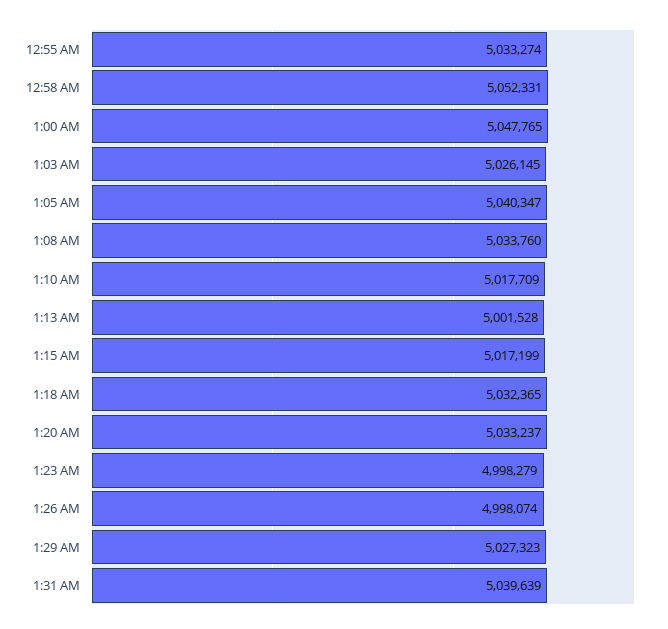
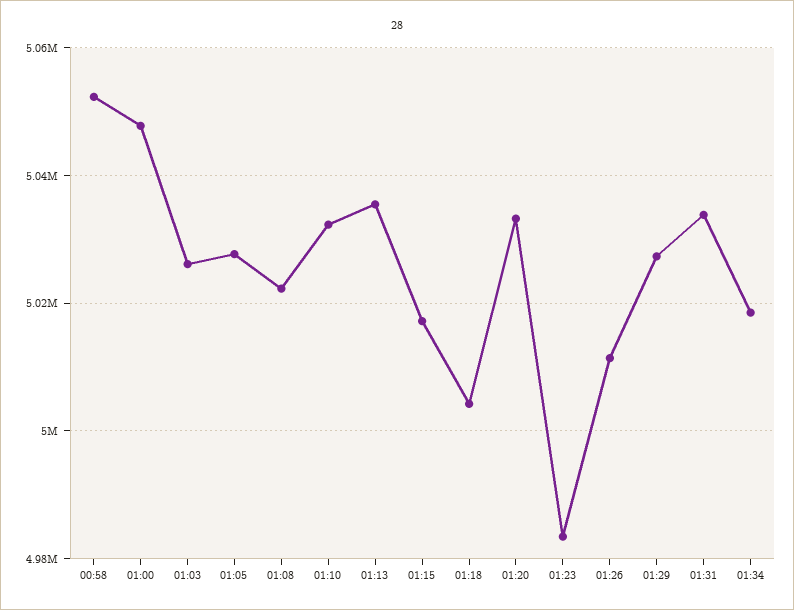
12:55 AM: 5033274 -> none
1:05 AM: 5040347 -> 5028000
1:08 AM: 5033760 -> 5022000
1:10 AM: 5017709 -> 5032000
1:13 AM: 5001528 -> 5036000
1:18 AM: 5032365 -> 5004000
1:23 AM: 4998279 -> 4984000
1:26 AM: 4998074 -> 5012000
1:31 AM: 5039639 -> 5034000
01:34: none -> 5018000

